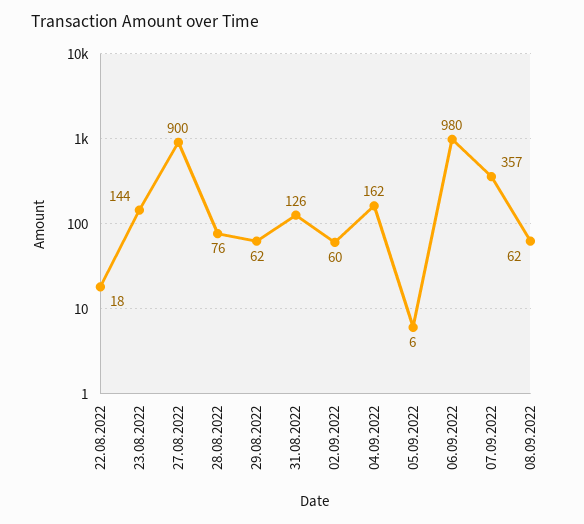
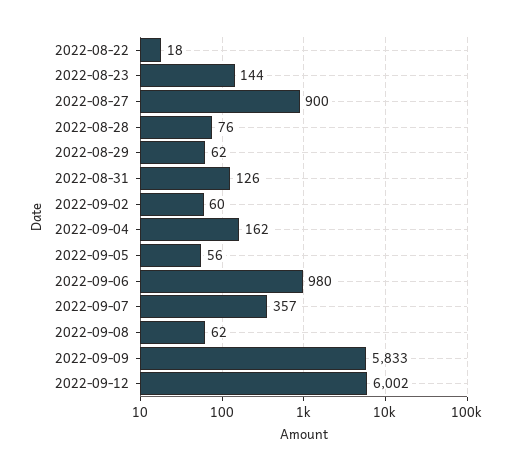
05.09.2022: 6 -> 56
2022-09-09: none -> 5833
2022-09-12: none -> 6002

